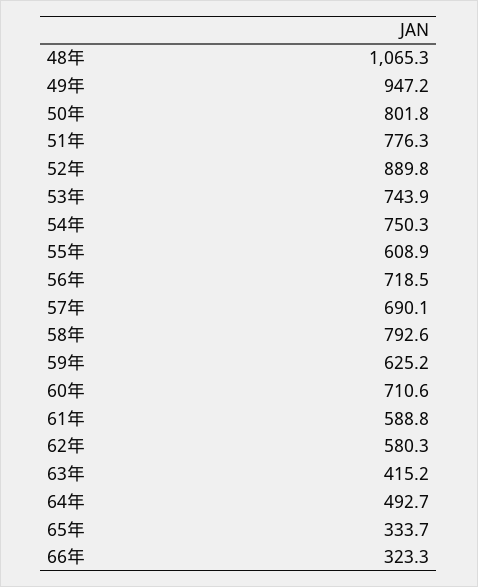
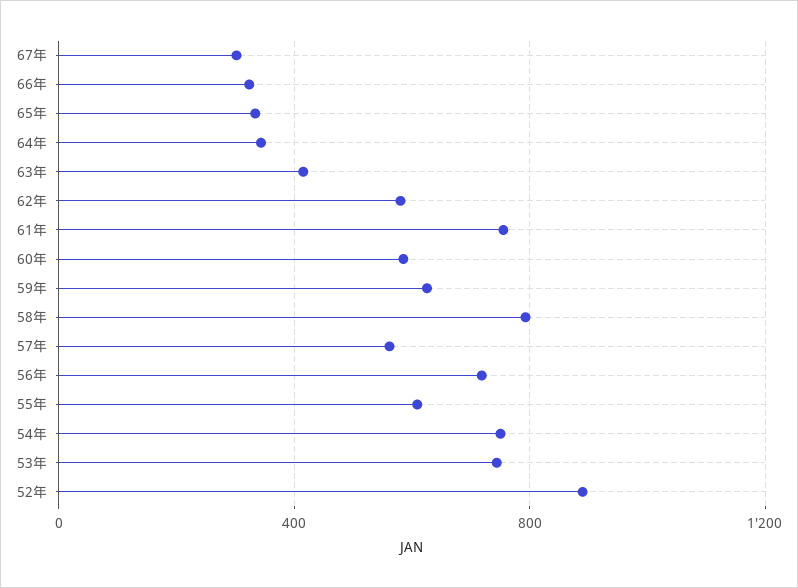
48年: 1065.3 -> none
49年: 947.2 -> none
50年: 801.8 -> none
51年: 776.3 -> none
57年: 690.1 -> 550
60年: 710.6 -> 600
61年: 588.8 -> 750
64年: 492.7 -> 350
67年: none -> 300

